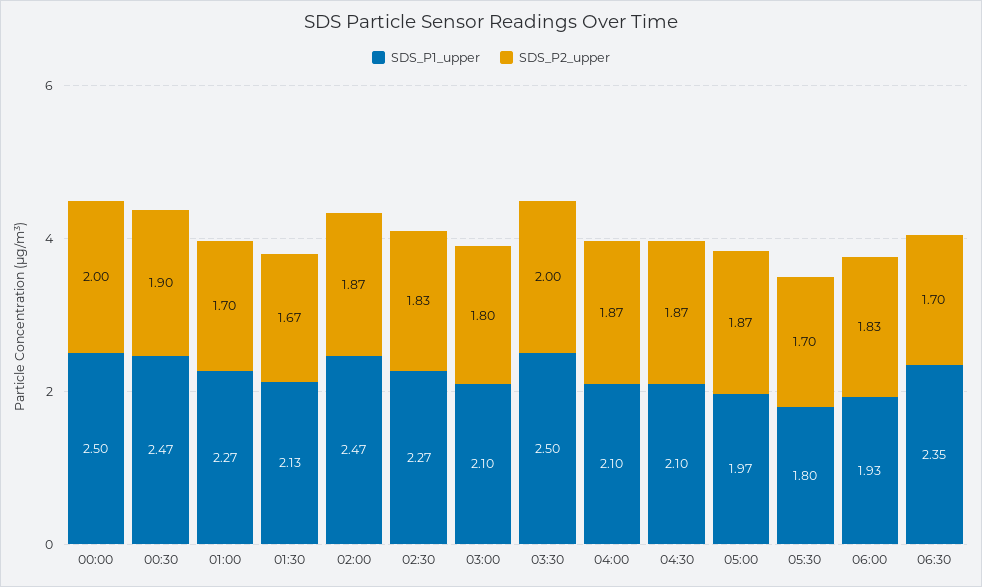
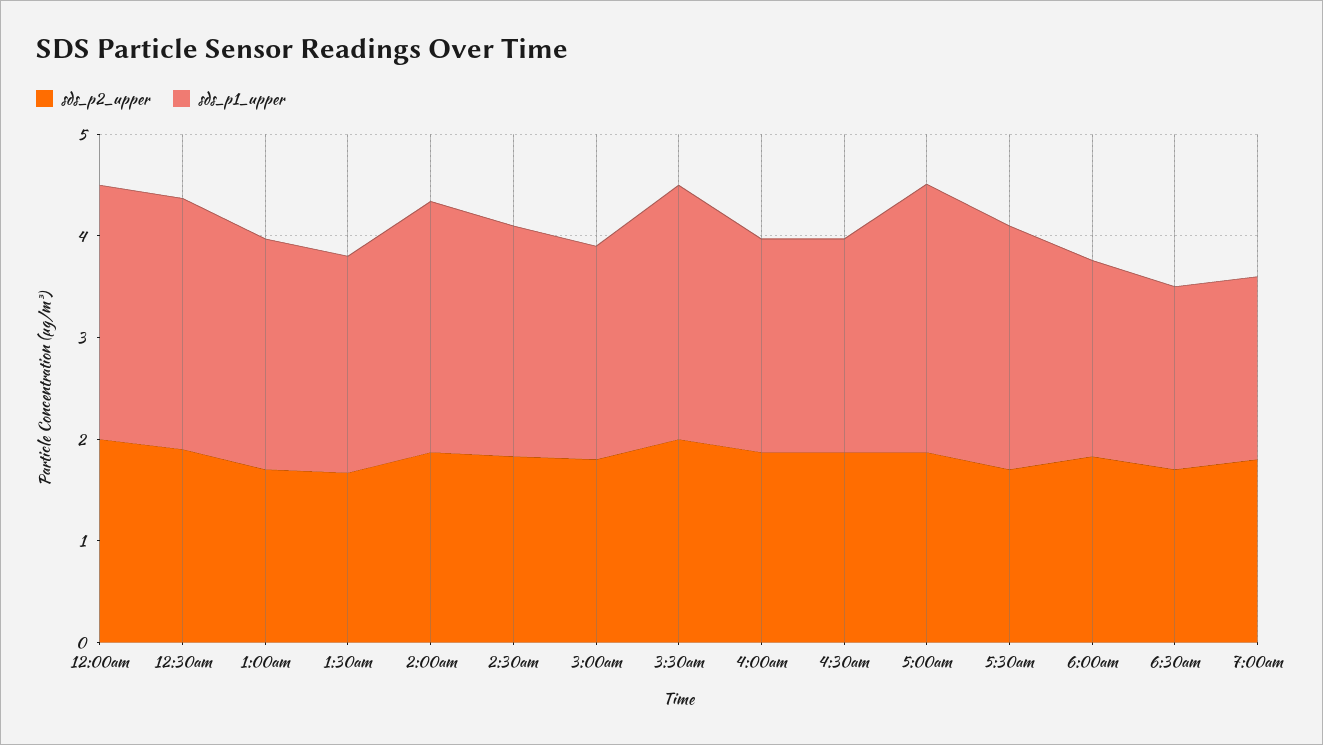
SDS_P1_upper, 05:00: 1.97 -> 2.6
SDS_P1_upper, 05:30: 1.8 -> 2.4
SDS_P1_upper, 06:30: 2.35 -> 1.8
SDS_P2_upper, 7:00am: none -> 1.8
SDS_P1_upper, 7:00am: none -> 1.8

